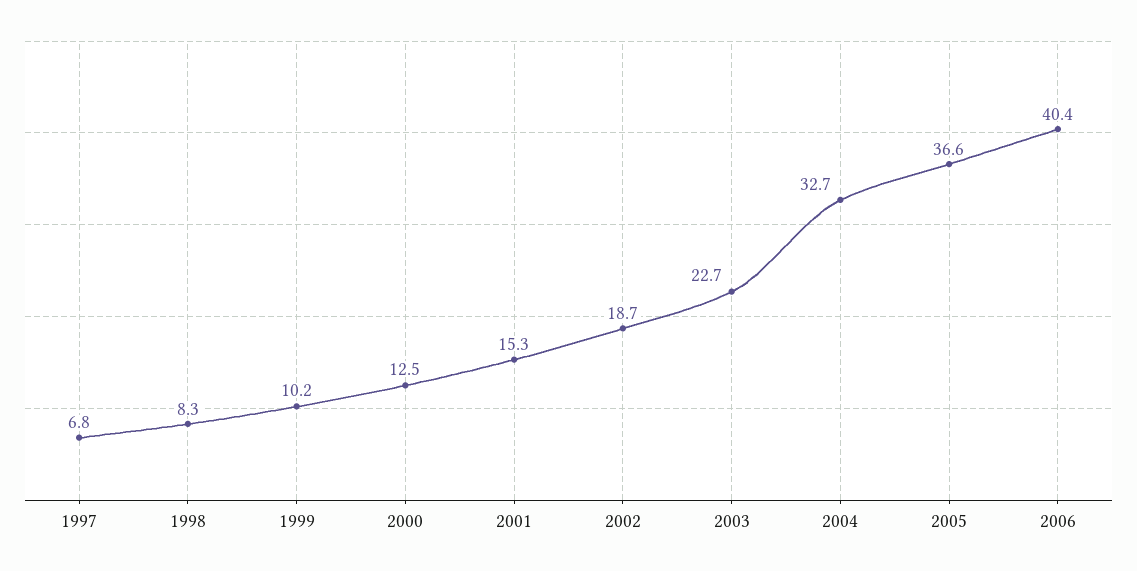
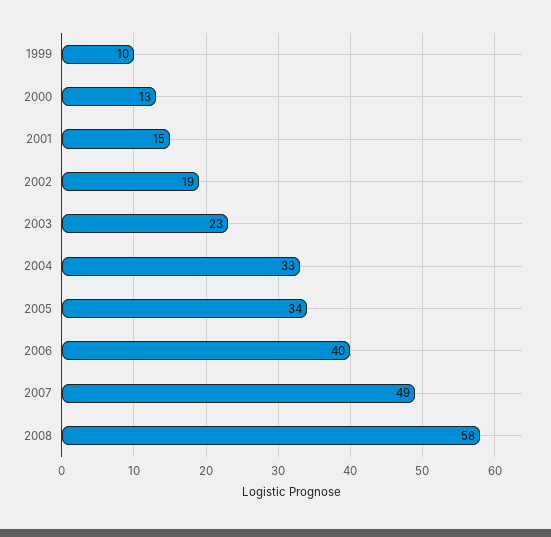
1997: 6.8 -> none
1998: 8.3 -> none
2005: 36.6 -> 34
2007: none -> 49
2008: none -> 58

